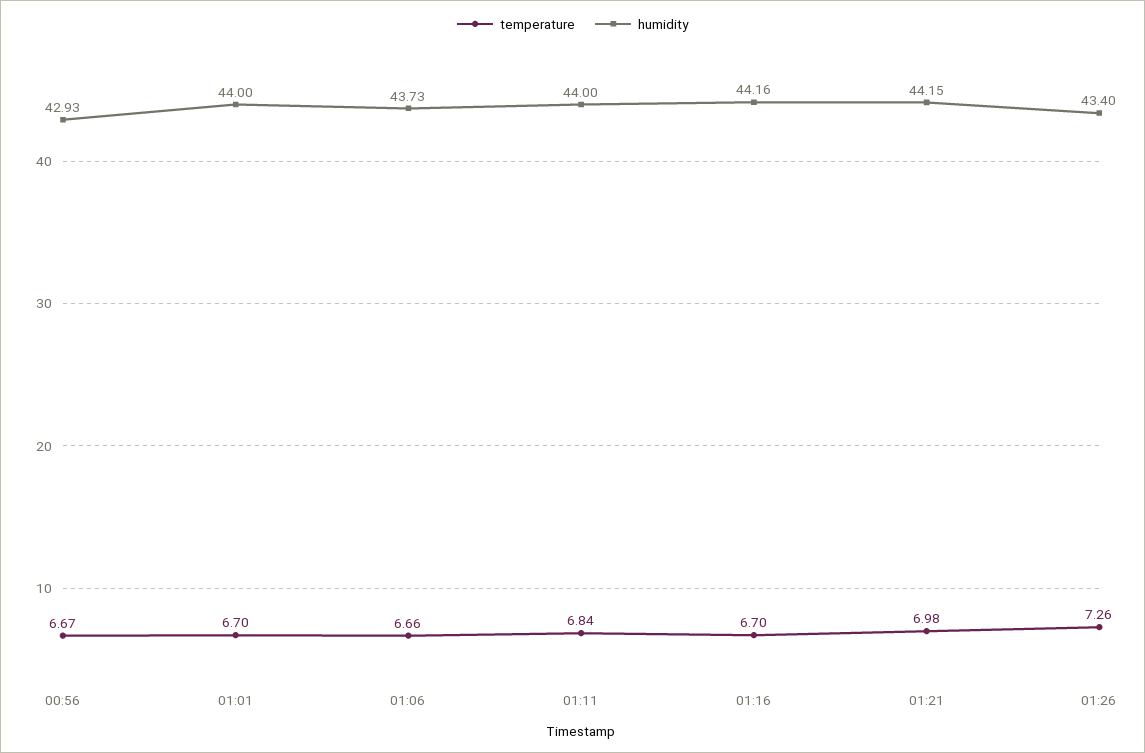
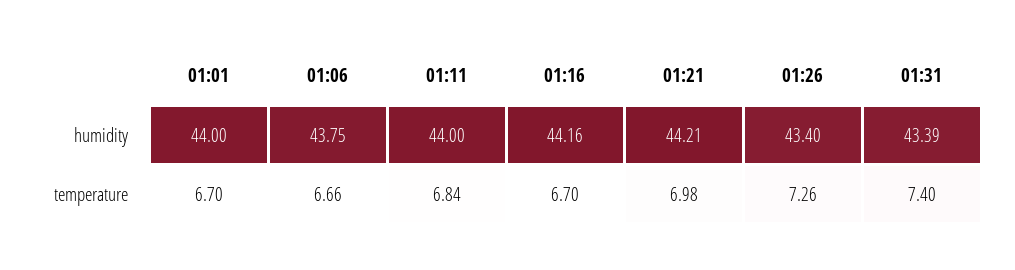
temperature, 00:56: 6.67 -> none
humidity, 00:56: 42.93 -> none
humidity, 01:06: 43.73 -> 43.75
humidity, 01:21: 44.15 -> 44.21
humidity, 01:31: none -> 43.39
temperature, 01:31: none -> 7.4

